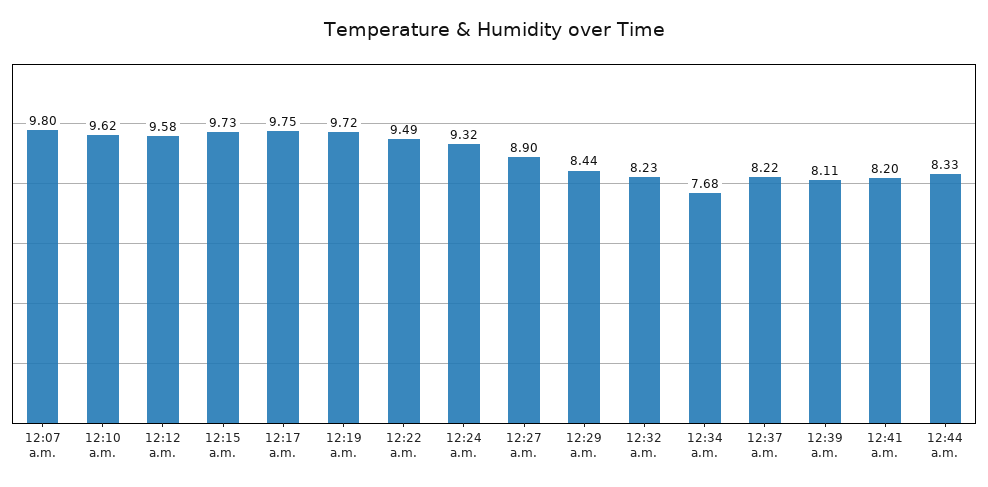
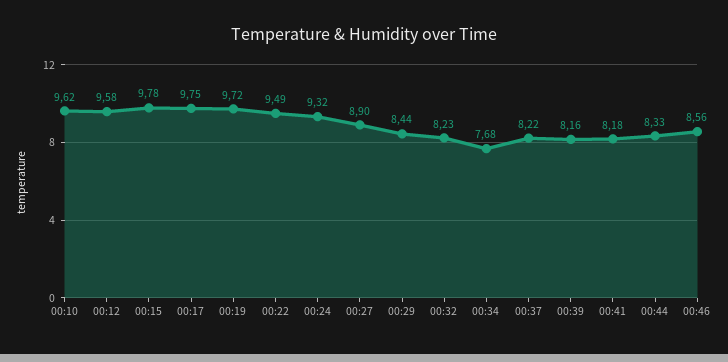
12:07 a.m.: 9.8 -> none
12:15 a.m.: 9.73 -> 9.78
12:39 a.m.: 8.11 -> 8.16
12:41 a.m.: 8.2 -> 8.18
00:46: none -> 8.56

